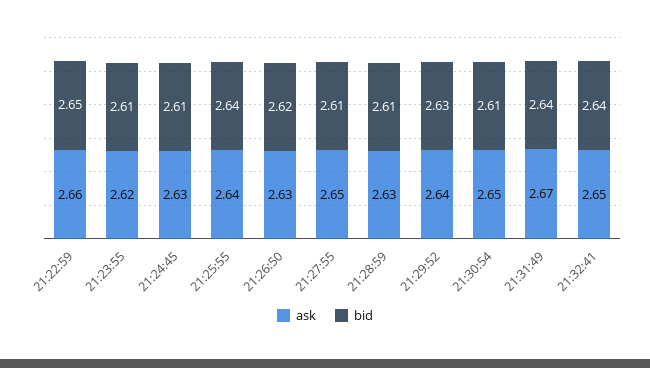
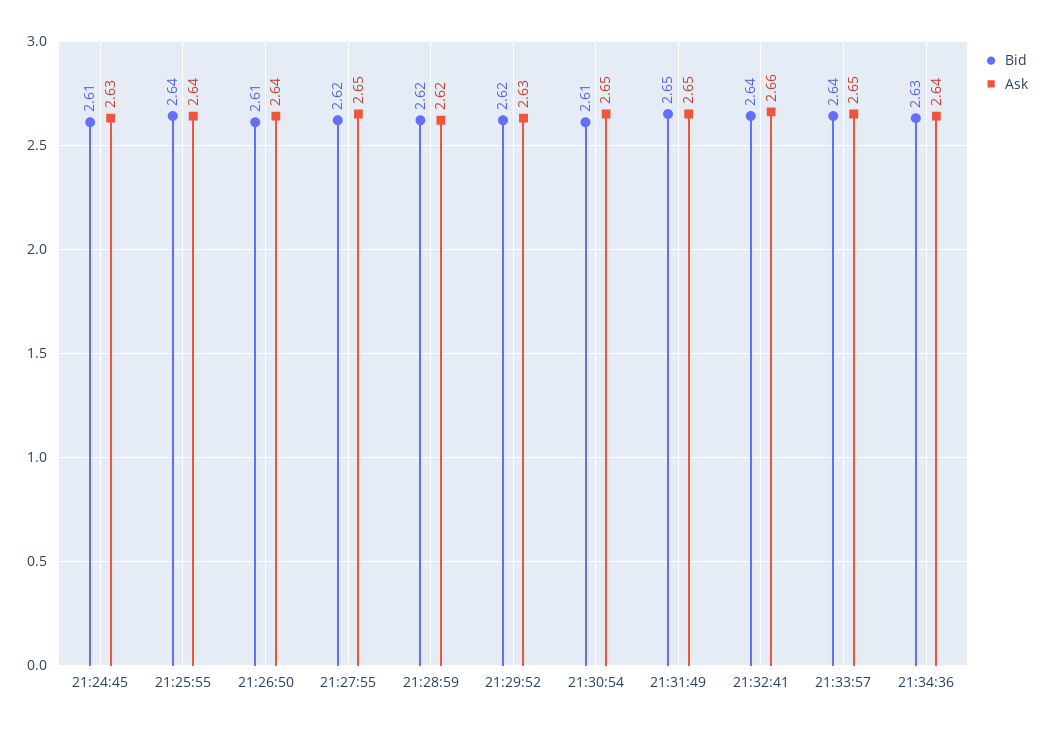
ask, 21:22:59: 2.66 -> none
bid, 21:22:59: 2.65 -> none
ask, 21:23:55: 2.62 -> none
bid, 21:23:55: 2.61 -> none
ask, 21:26:50: 2.63 -> 2.64
bid, 21:26:50: 2.62 -> 2.61
bid, 21:27:55: 2.61 -> 2.62
ask, 21:28:59: 2.63 -> 2.62
bid, 21:28:59: 2.61 -> 2.62
ask, 21:29:52: 2.64 -> 2.63
bid, 21:29:52: 2.63 -> 2.62
ask, 21:31:49: 2.67 -> 2.65
bid, 21:31:49: 2.64 -> 2.65
ask, 21:32:41: 2.65 -> 2.66
bid, 21:33:57: none -> 2.64
ask, 21:33:57: none -> 2.65
bid, 21:34:36: none -> 2.63
ask, 21:34:36: none -> 2.64

